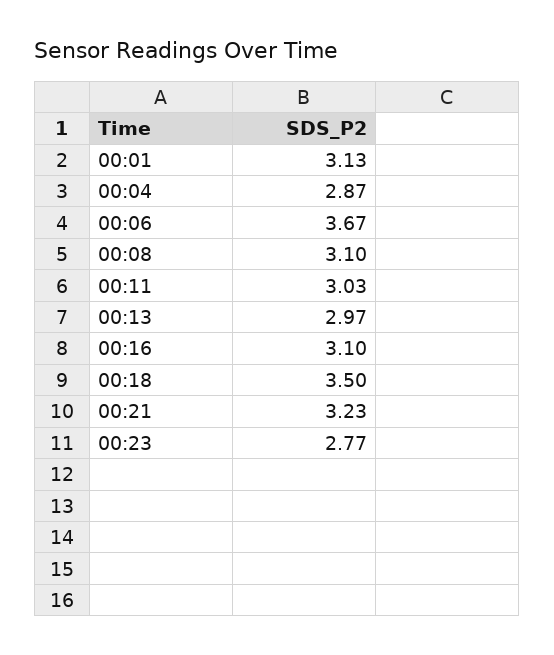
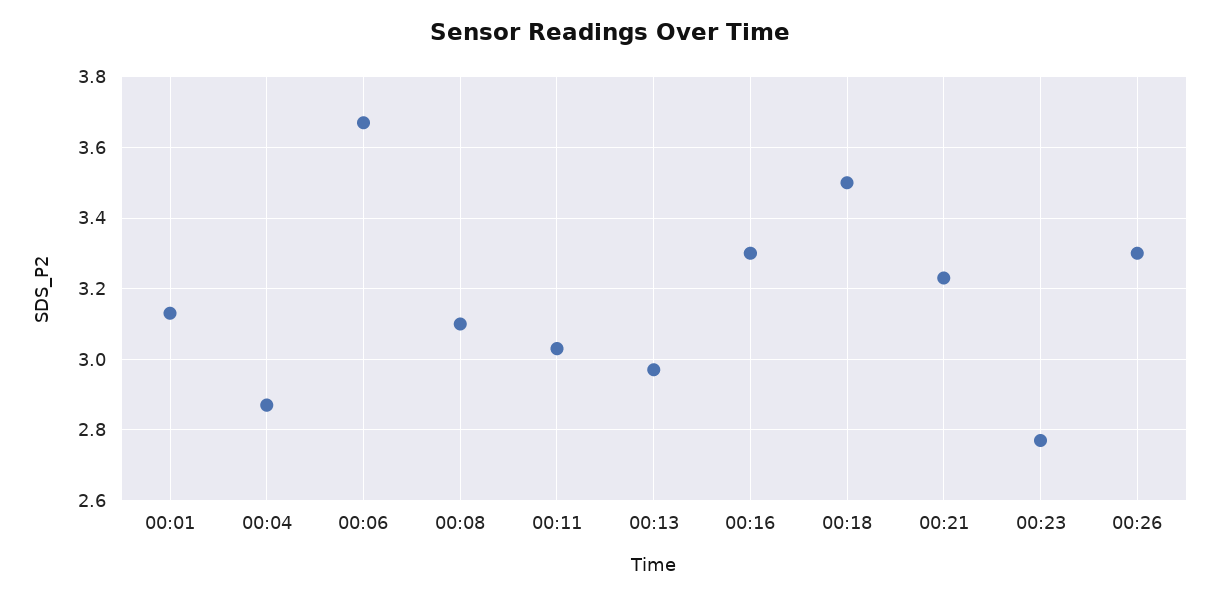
00:16: 3.1 -> 3.3
00:26: none -> 3.3

